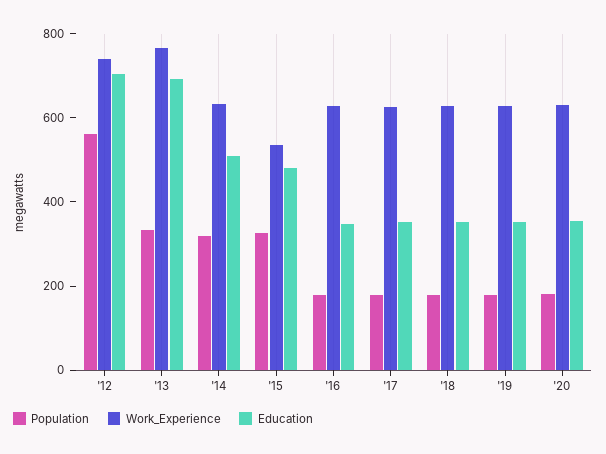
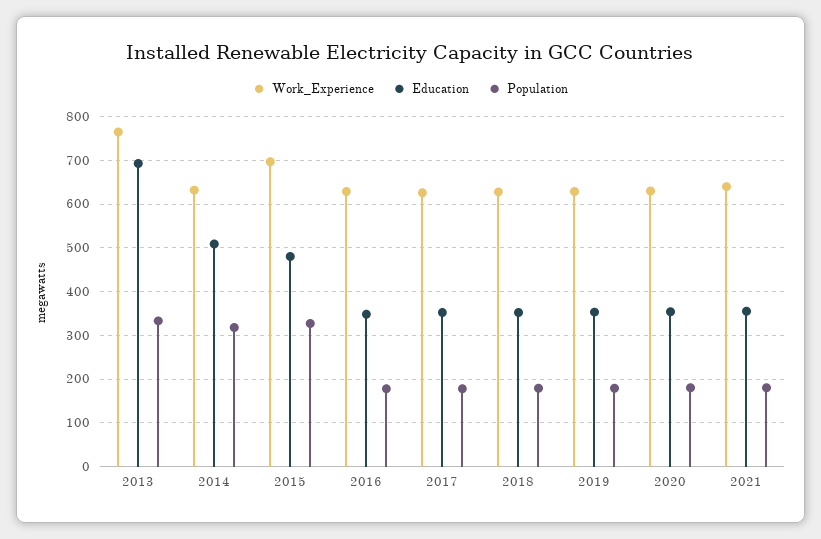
Population, '12: 550 -> none
Work_Experience, '12: 750 -> none
Education, '12: 700 -> none
Work_Experience, '15: 550 -> 700
Work_Experience, 2021: none -> 640
Education, 2021: none -> 360
Population, 2021: none -> 180

